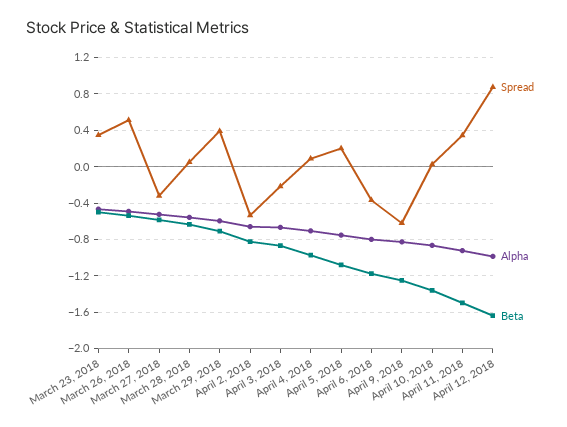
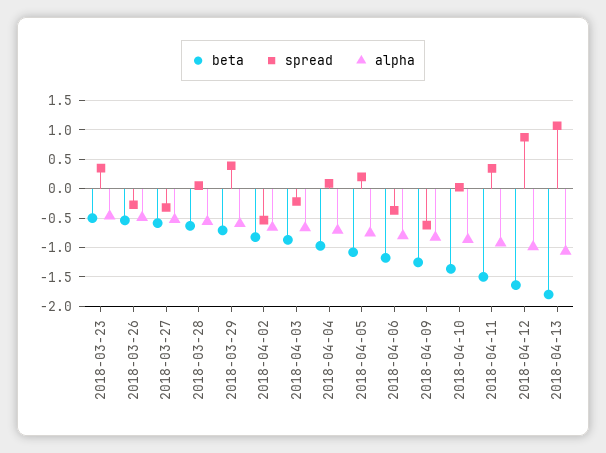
Spread, March 26, 2018: 0.5 -> -0.25
Beta, 2018-04-13: none -> -1.75
Spread, 2018-04-13: none -> 1
Alpha, 2018-04-13: none -> -1

